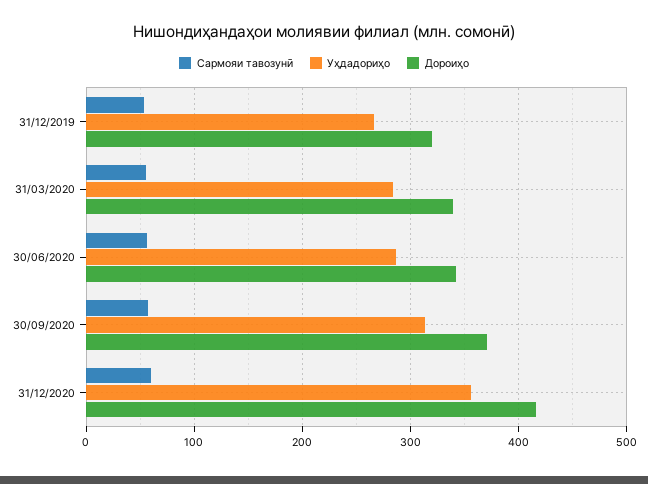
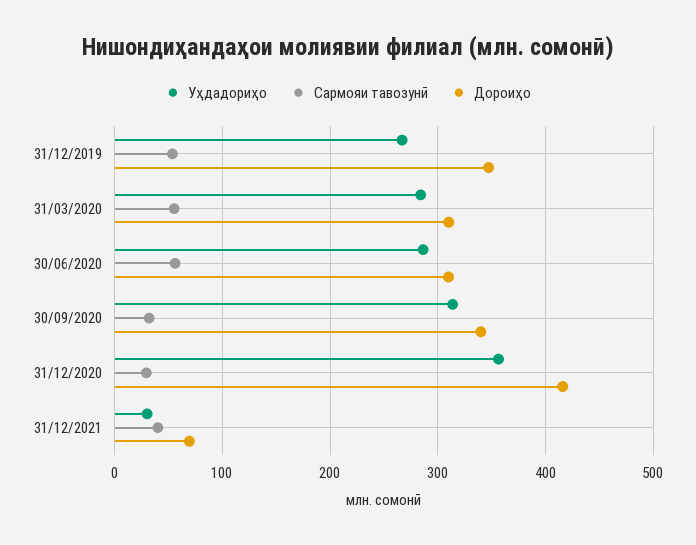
Дороиҳо, 31/12/2019: 320 -> 350
Дороиҳо, 31/03/2020: 340 -> 310
Дороиҳо, 30/06/2020: 340 -> 310
Сармояи тавозунӣ, 30/09/2020: 60 -> 30
Дороиҳо, 30/09/2020: 370 -> 340
Сармояи тавозунӣ, 31/12/2020: 60 -> 30
Уҳдадориҳо, 31/12/2021: none -> 30
Сармояи тавозунӣ, 31/12/2021: none -> 40
Дороиҳо, 31/12/2021: none -> 70

